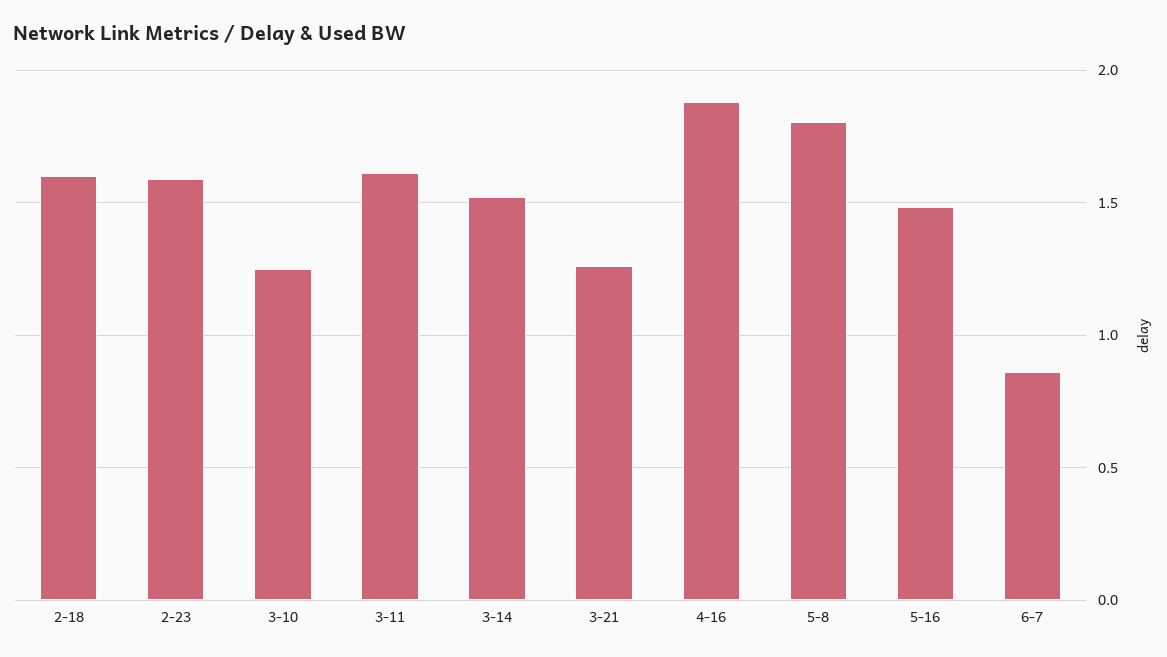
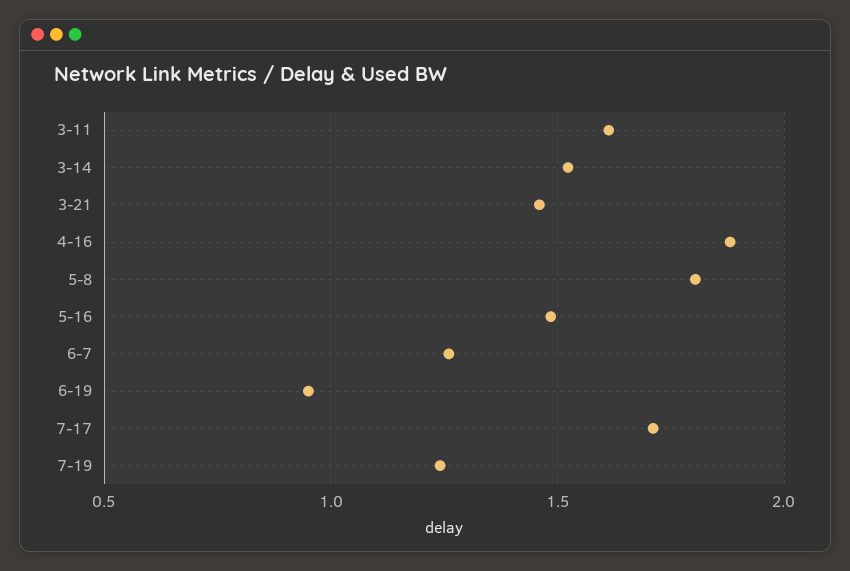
2-18: 1.6 -> none
2-23: 1.6 -> none
3-10: 1.25 -> none
3-21: 1.25 -> 1.45
6-7: 0.85 -> 1.25
6-19: none -> 0.95
7-17: none -> 1.7
7-19: none -> 1.25

